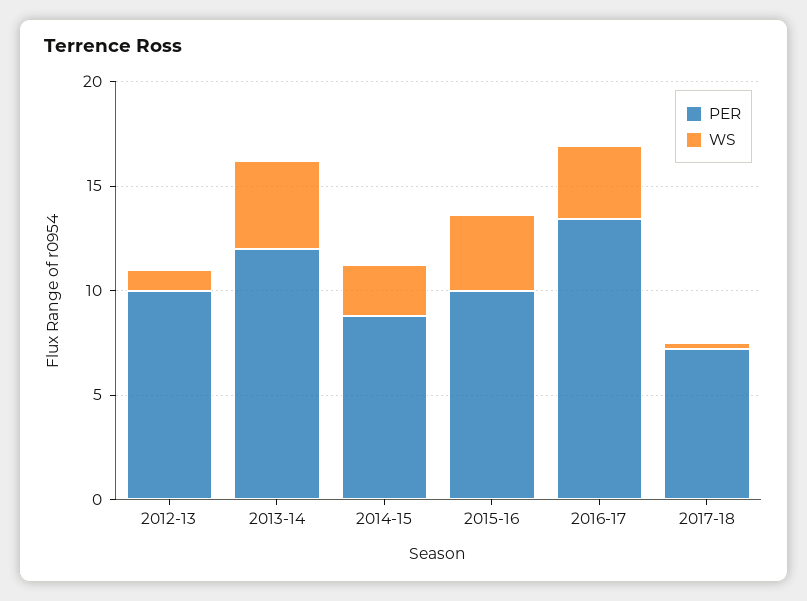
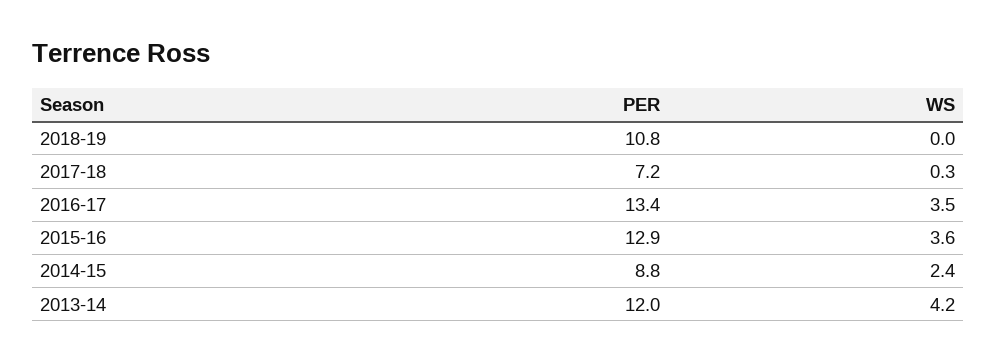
PER, 2012-13: 10 -> none
WS, 2012-13: 1 -> none
PER, 2015-16: 10 -> 12.9
PER, 2018-19: none -> 10.8
WS, 2018-19: none -> 0

